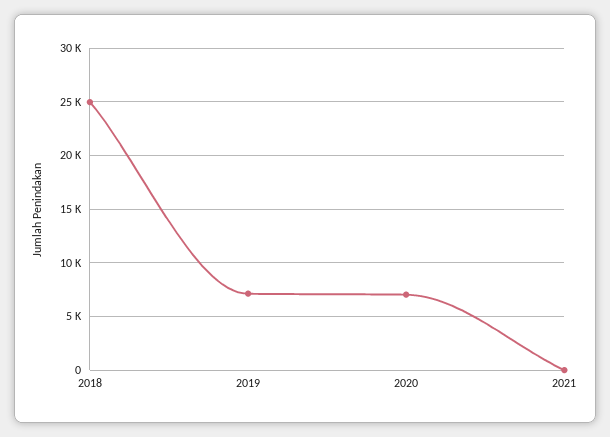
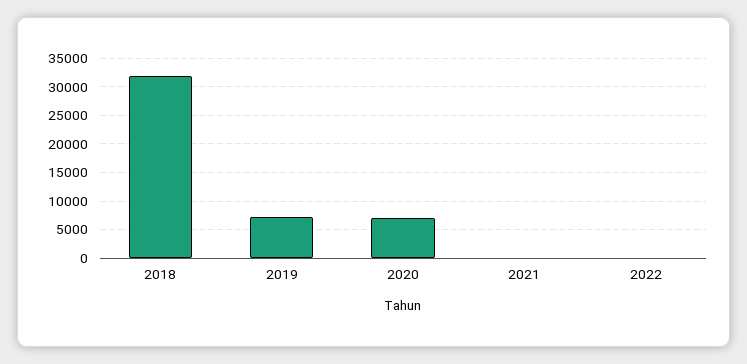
2018: 25000 -> 32500
2022: none -> 0

